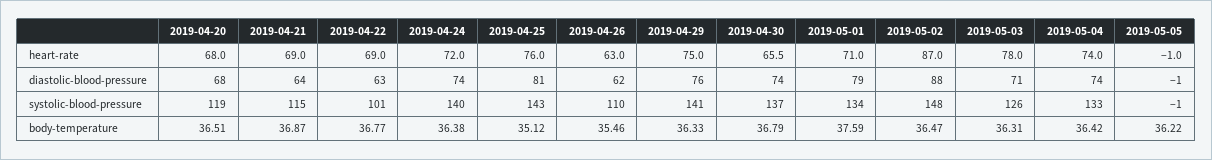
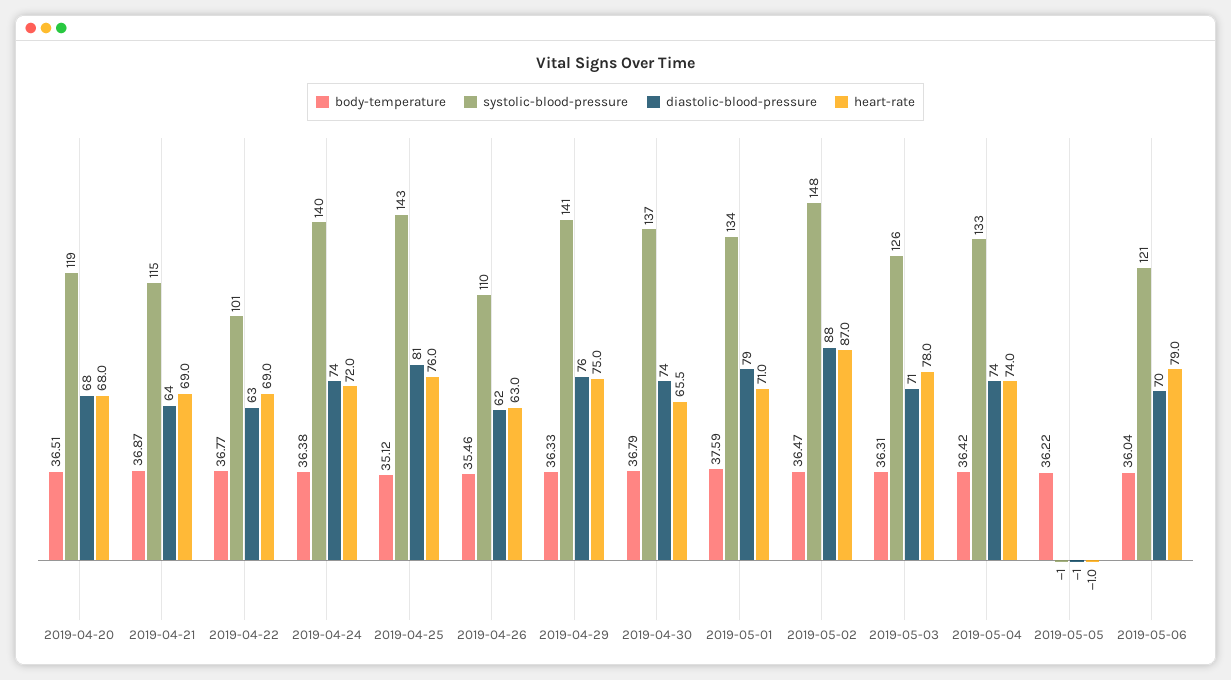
body-temperature, 2019-05-06: none -> 36.04
systolic-blood-pressure, 2019-05-06: none -> 121
diastolic-blood-pressure, 2019-05-06: none -> 70
heart-rate, 2019-05-06: none -> 79

